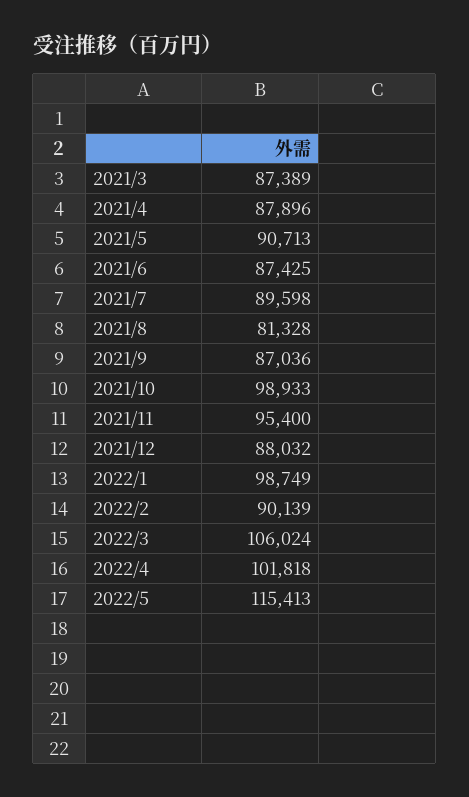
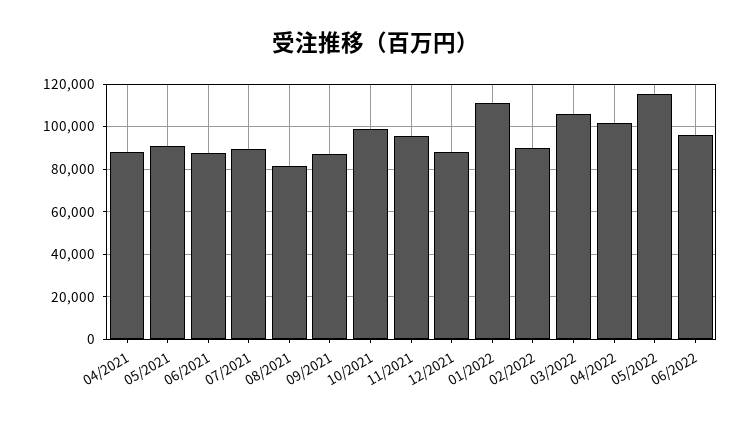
2021/3: 87389 -> none
2022/1: 98749 -> 110000
06/2022: none -> 95000

